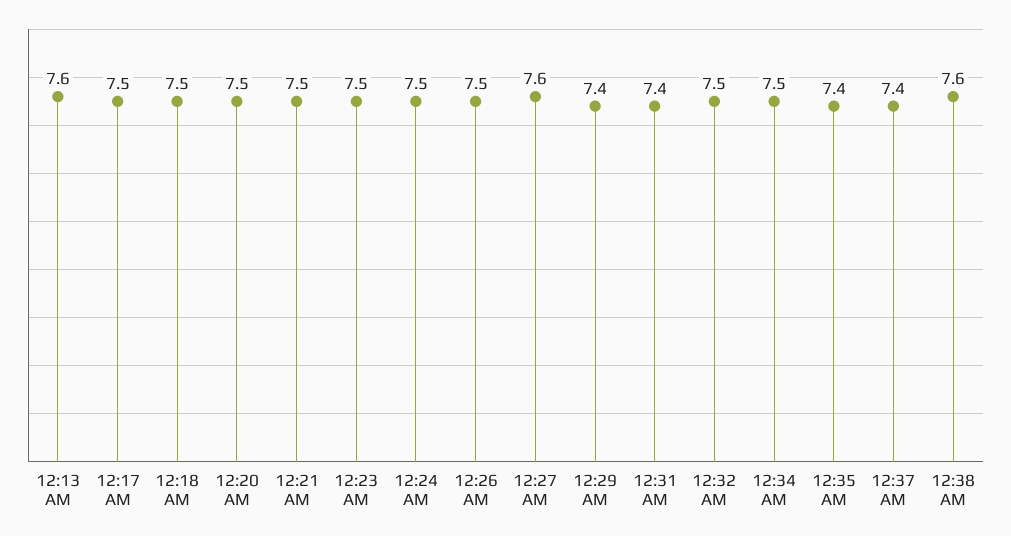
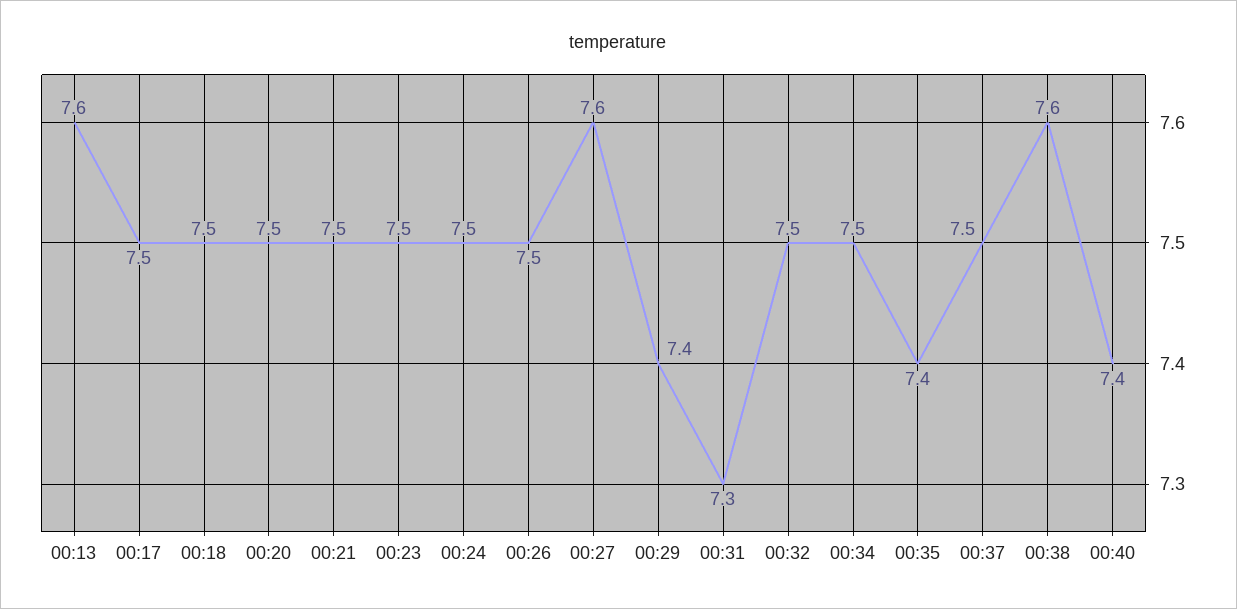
12:31 AM: 7.4 -> 7.3
12:37 AM: 7.4 -> 7.5
00:40: none -> 7.4

